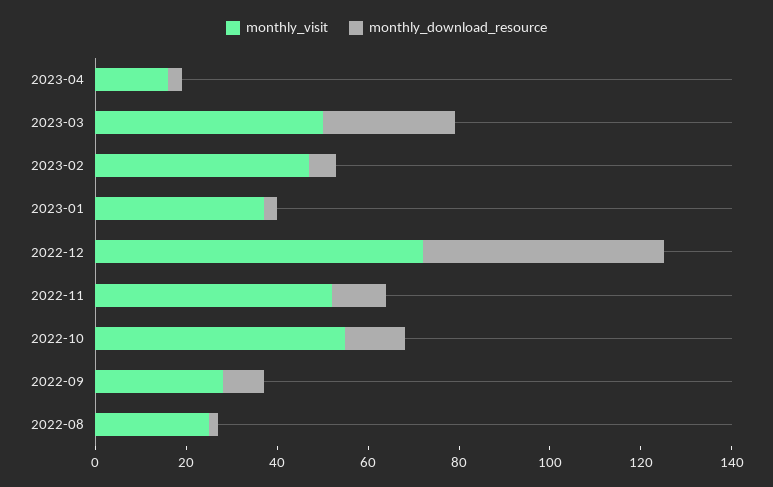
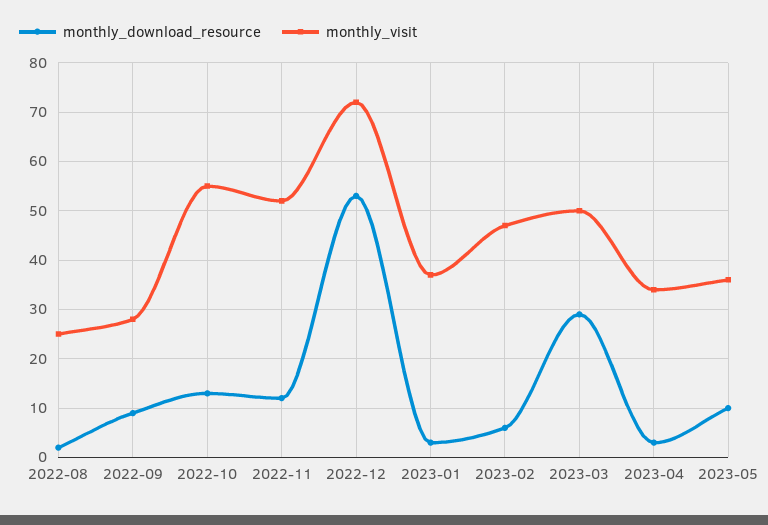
monthly_visit, 2023-04: 15 -> 35
monthly_download_resource, 2023-05: none -> 10
monthly_visit, 2023-05: none -> 35

